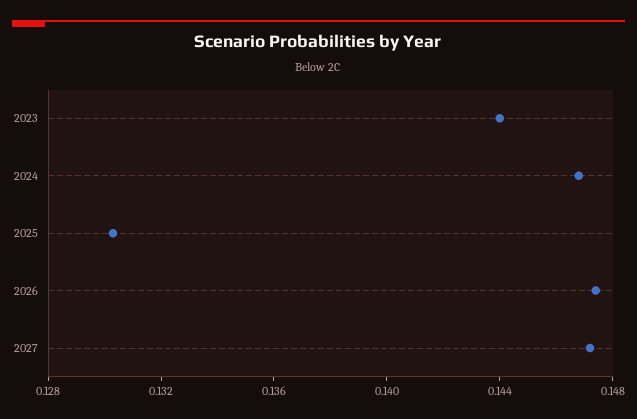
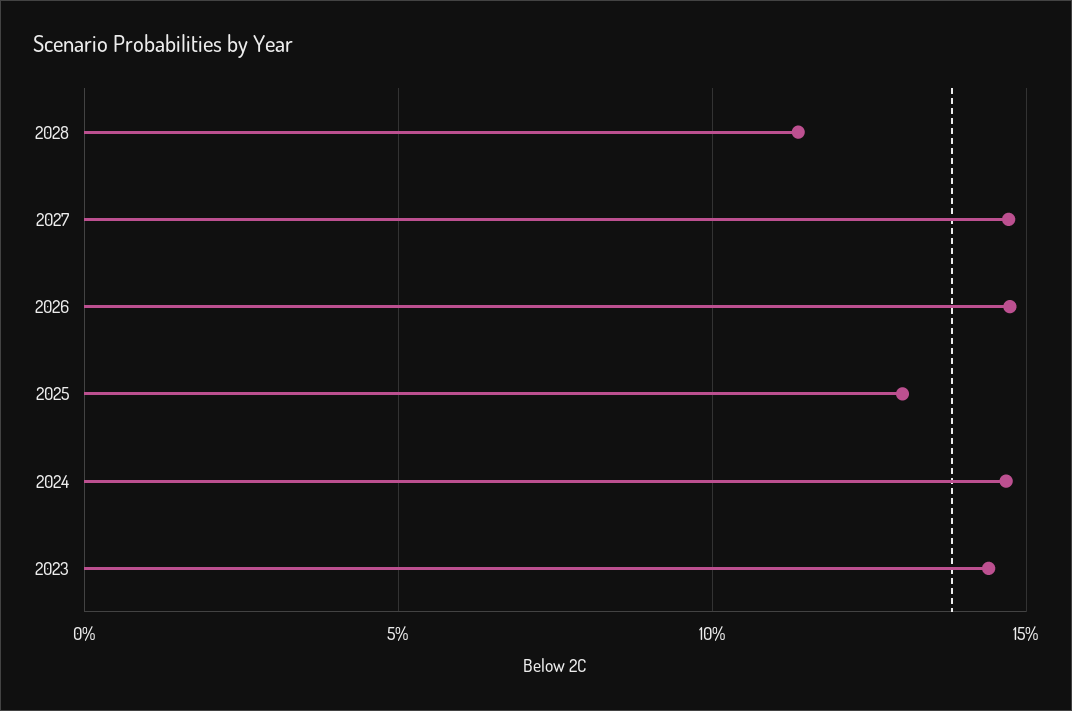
2028: none -> 0.115

